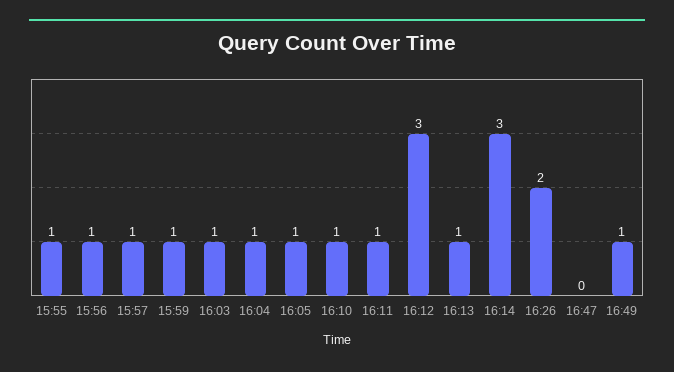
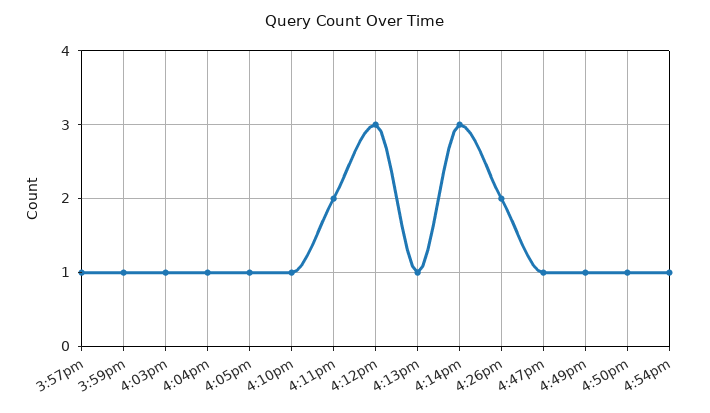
15:55: 1 -> none
15:56: 1 -> none
16:11: 1 -> 2
16:47: 0 -> 1
4:50pm: none -> 1
4:54pm: none -> 1

